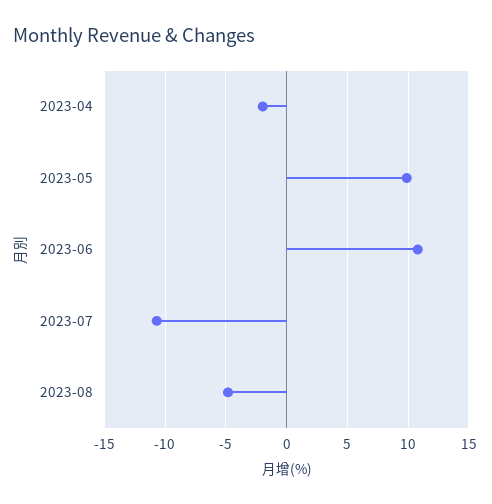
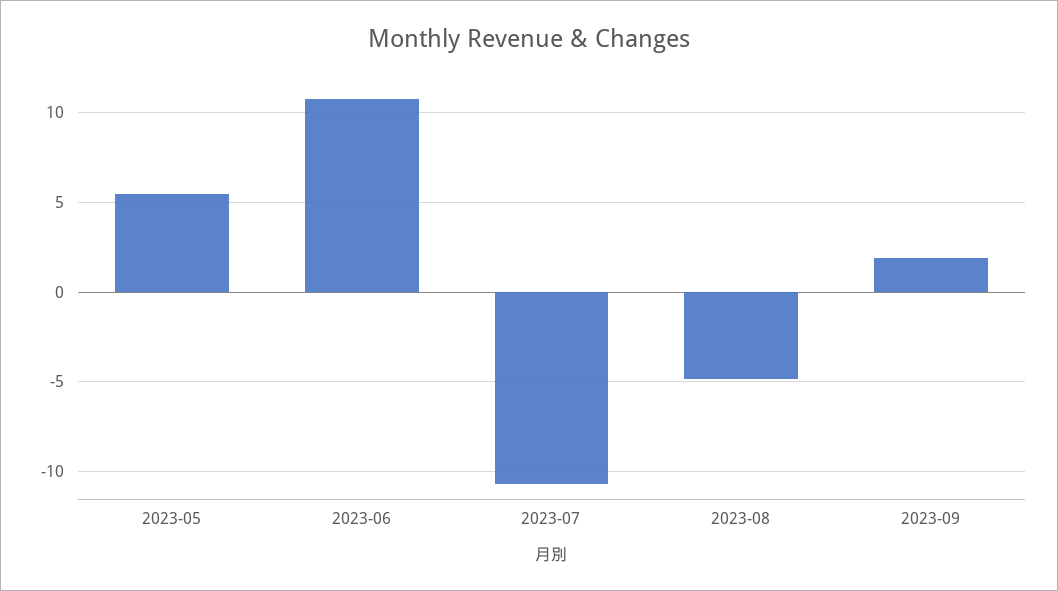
2023-04: -2 -> none
2023-05: 10 -> 5.5
2023-09: none -> 2

